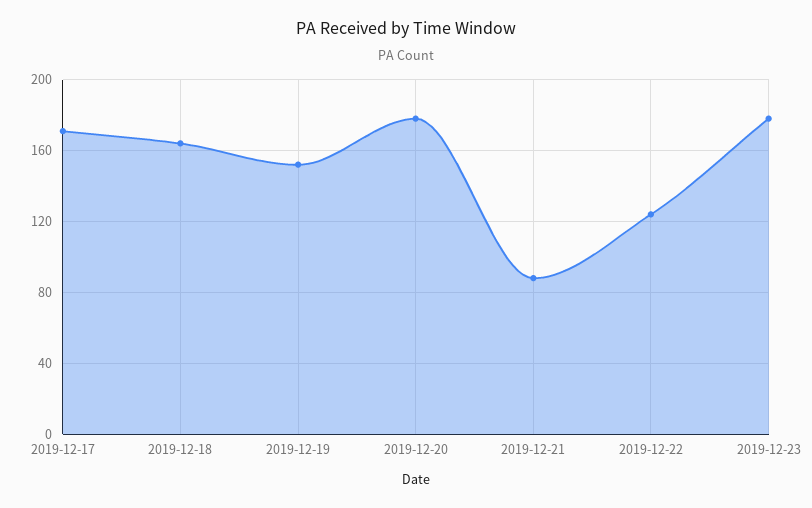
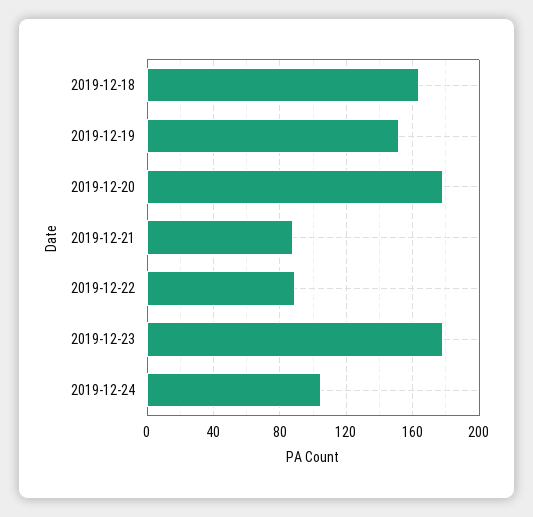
2019-12-17: 170 -> none
2019-12-22: 125 -> 90
2019-12-24: none -> 105

